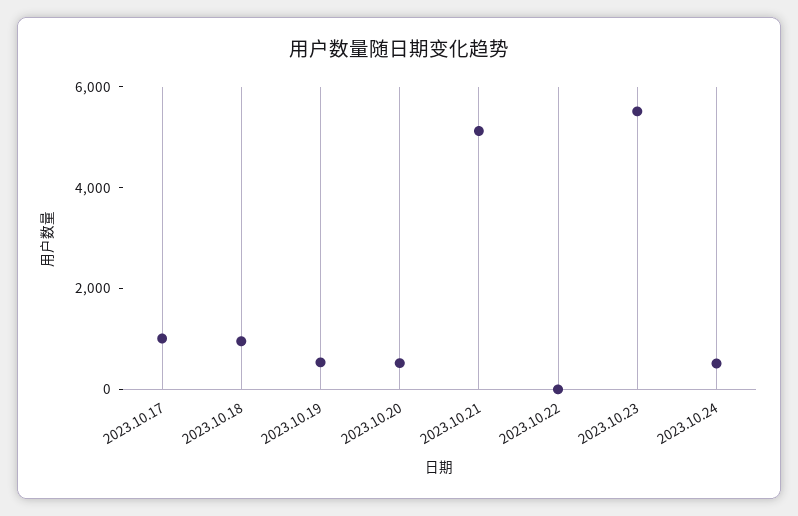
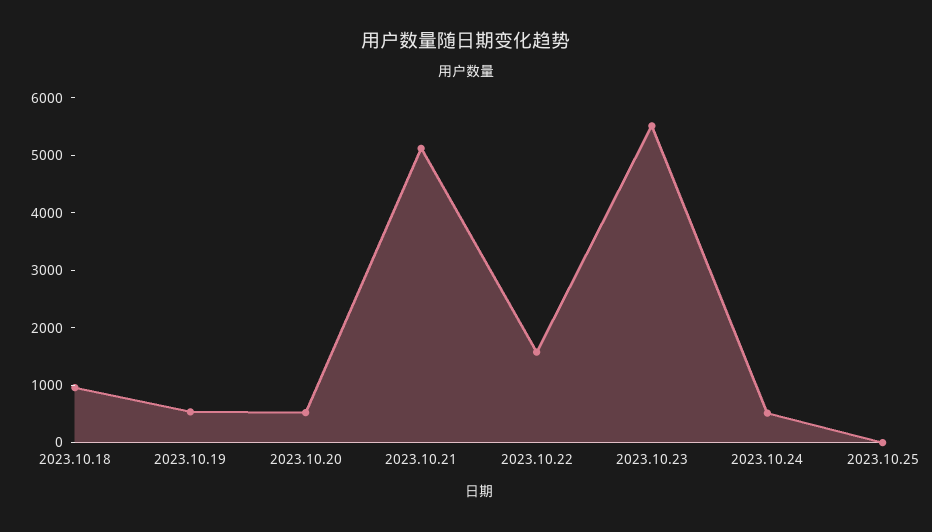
2023.10.17: 1000 -> none
2023.10.22: 0 -> 1600
2023.10.25: none -> 0

